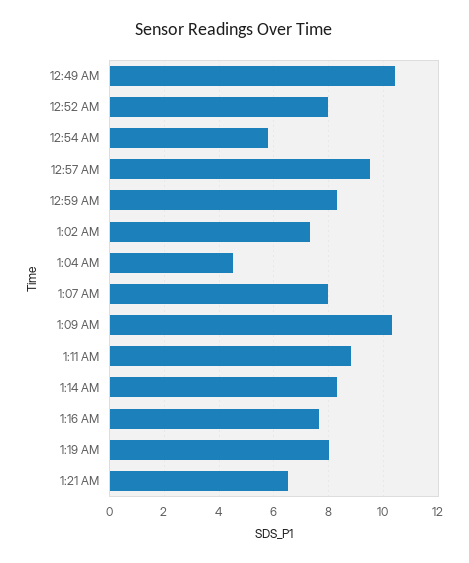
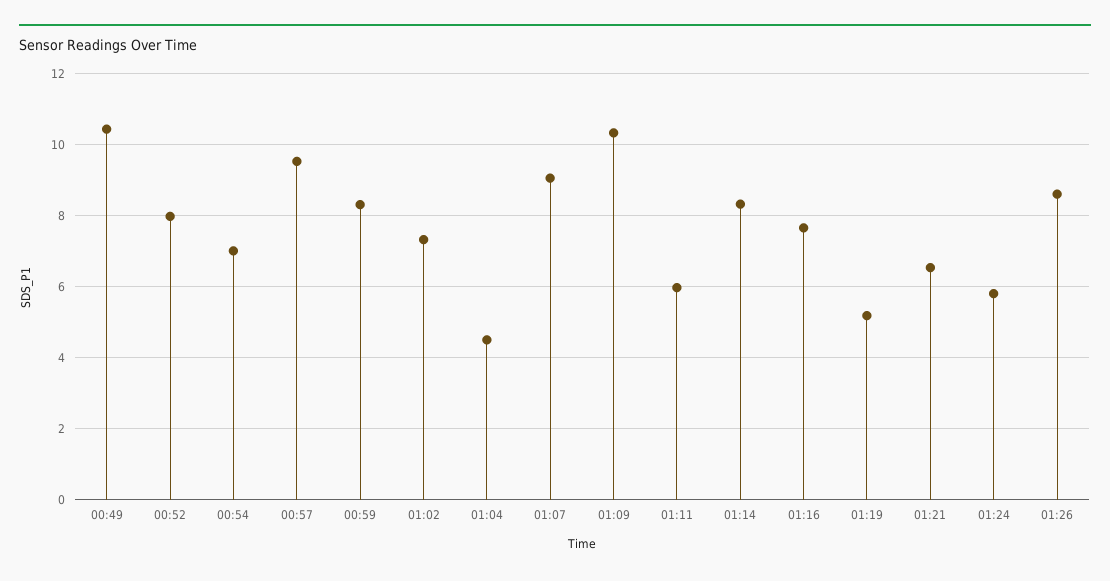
12:54 AM: 5.75 -> 7
1:07 AM: 8 -> 9
1:11 AM: 8.75 -> 6
1:19 AM: 8 -> 5.2
01:24: none -> 5.8
01:26: none -> 8.6

